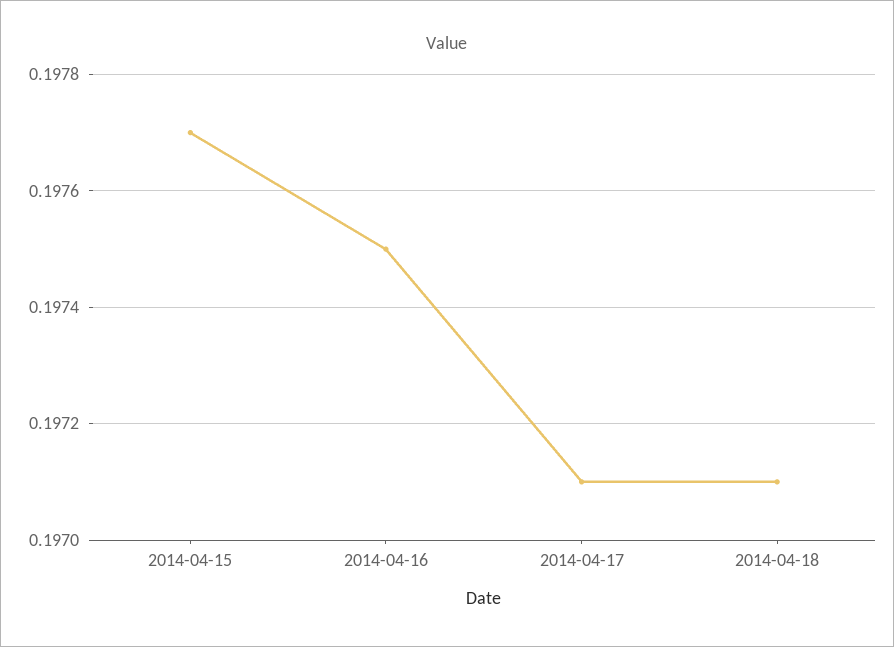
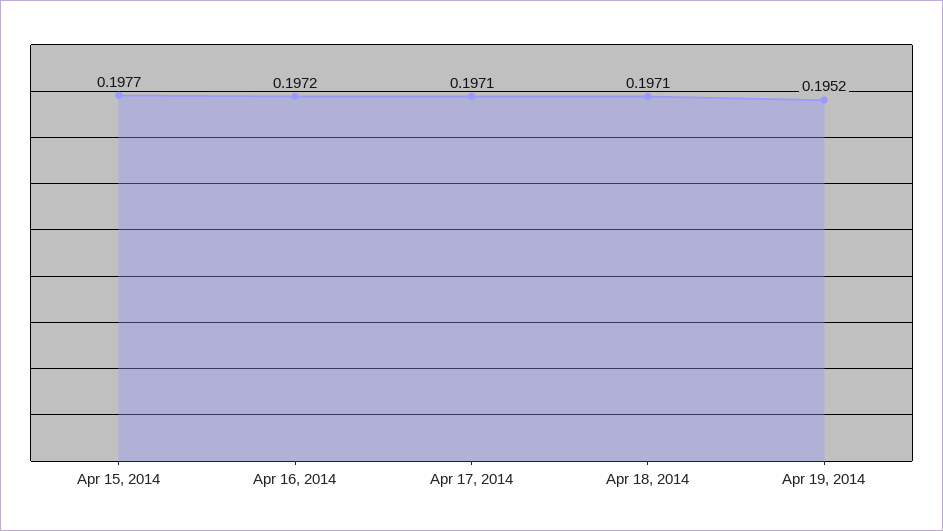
2014-04-16: 0.1975 -> 0.1972
Apr 19, 2014: none -> 0.1952

